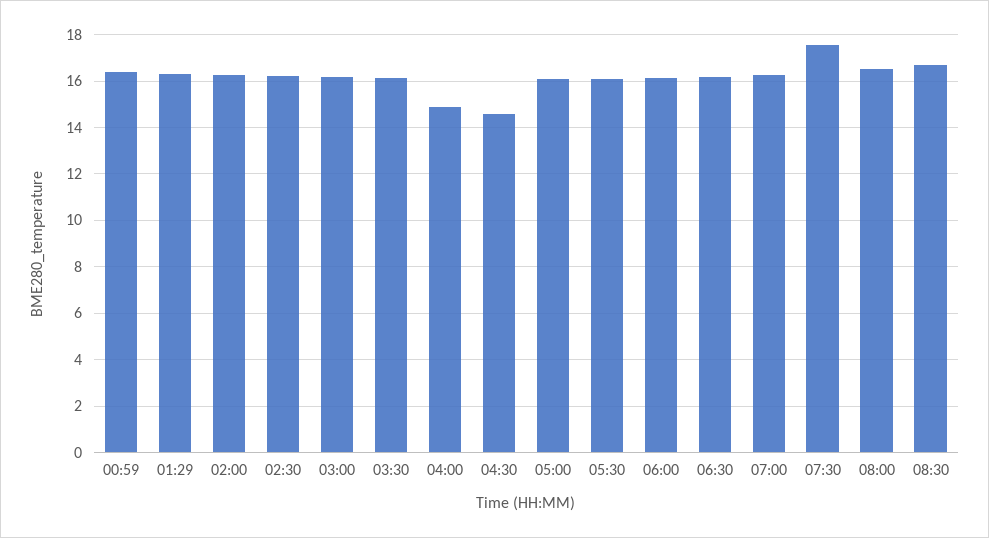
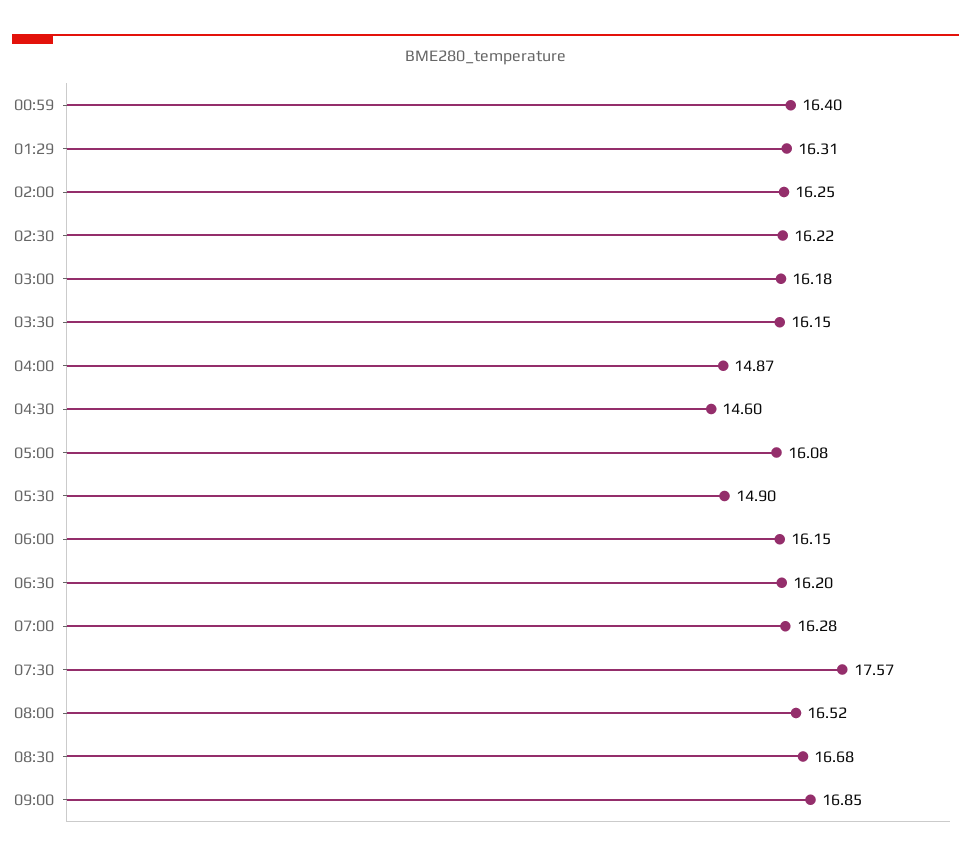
05:30: 16 -> 14.9
09:00: none -> 16.85

